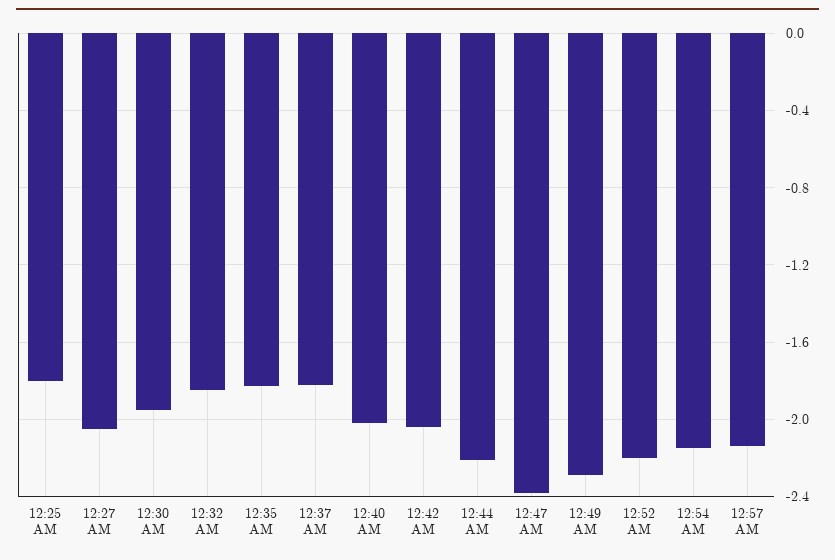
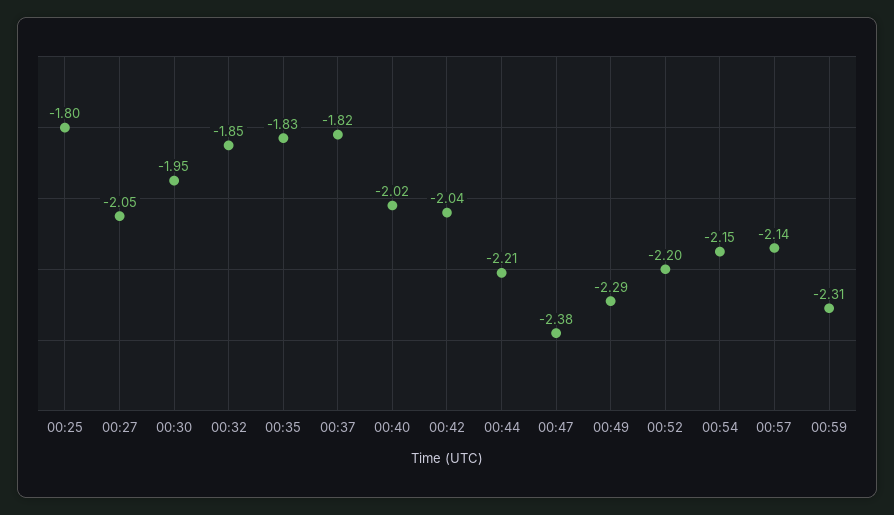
00:59: none -> -2.31

